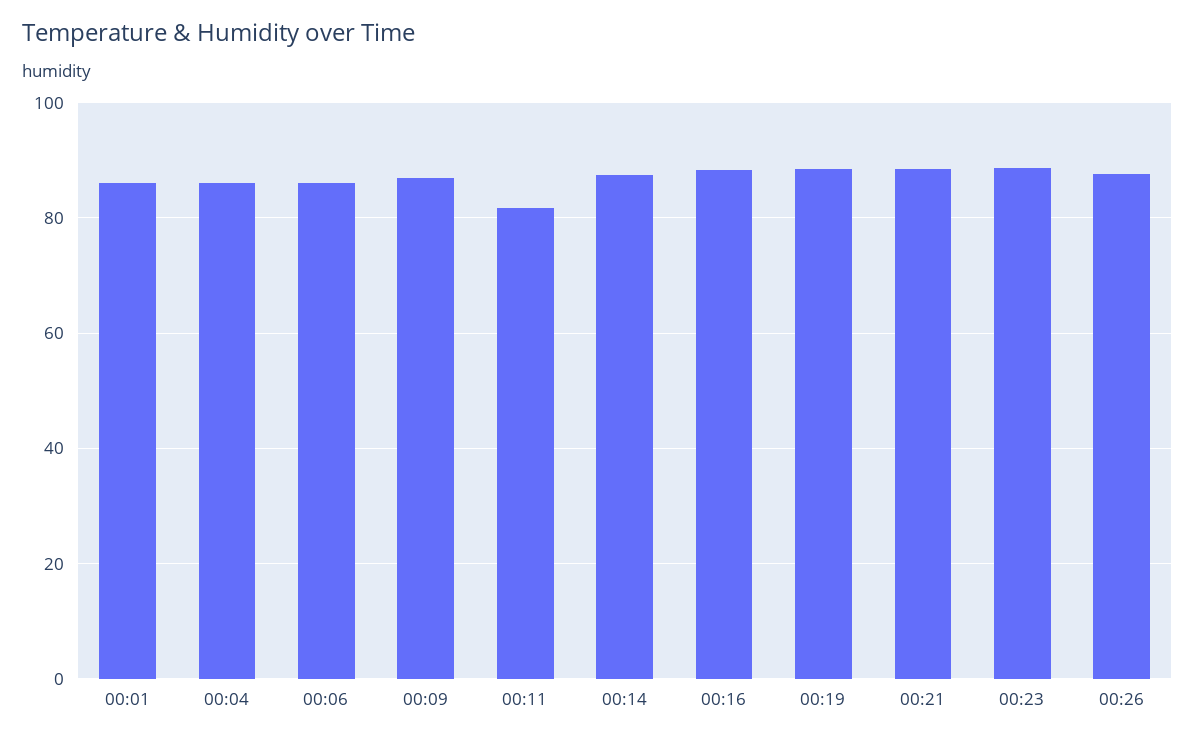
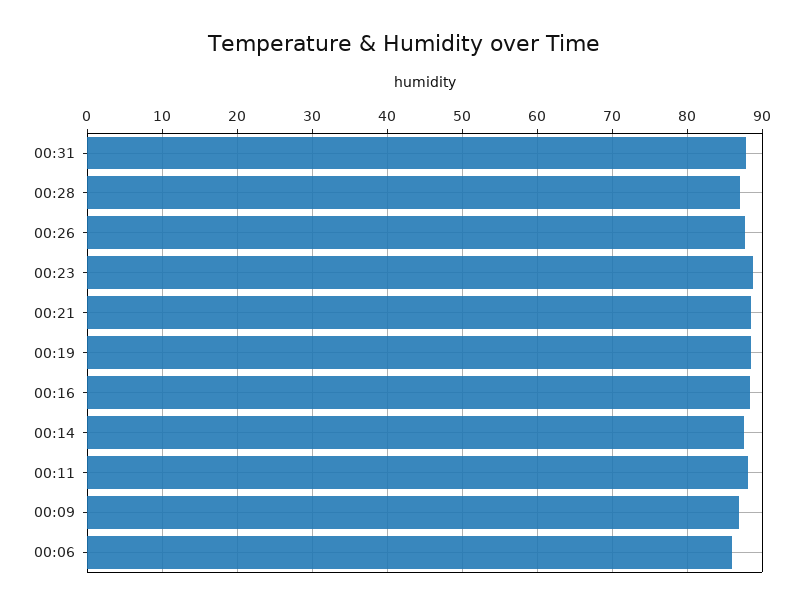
00:01: 86 -> none
00:04: 86 -> none
00:11: 82 -> 88
00:31: none -> 88
00:28: none -> 87

